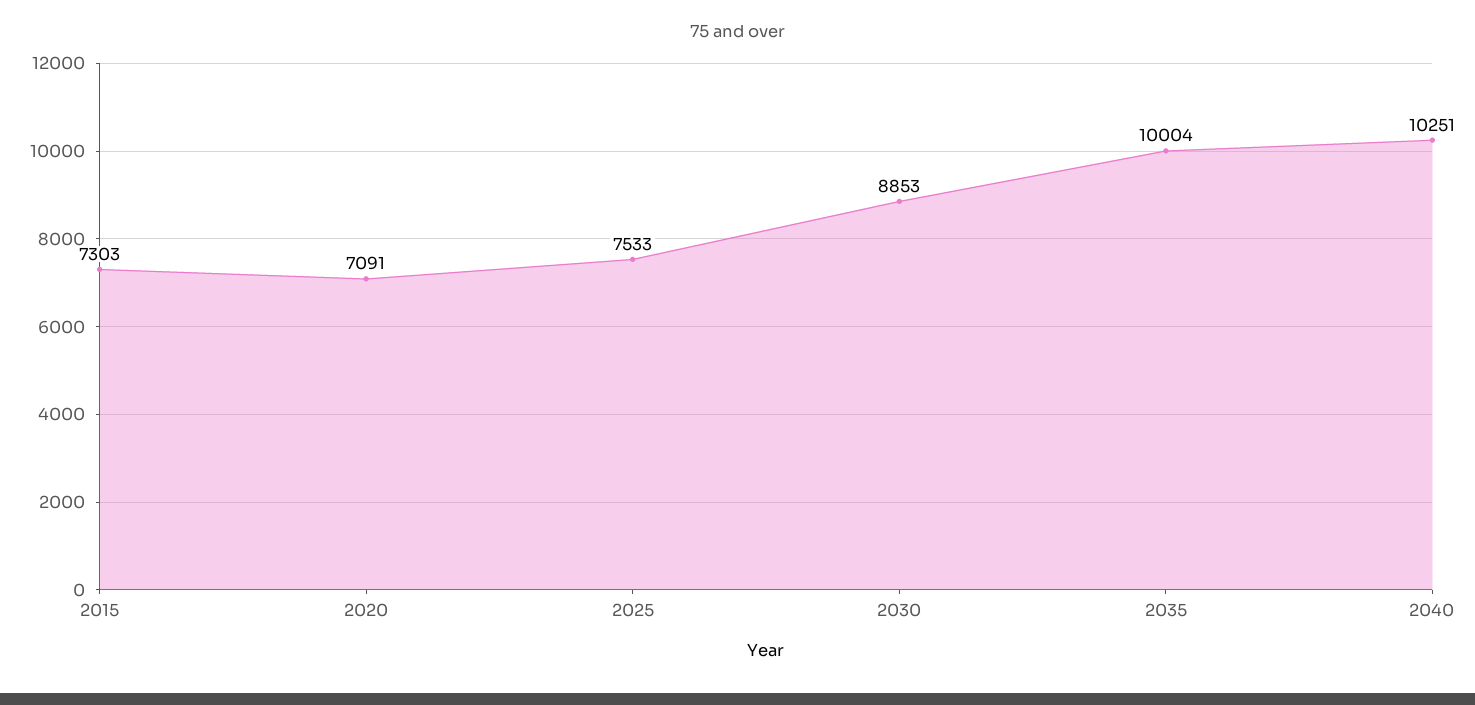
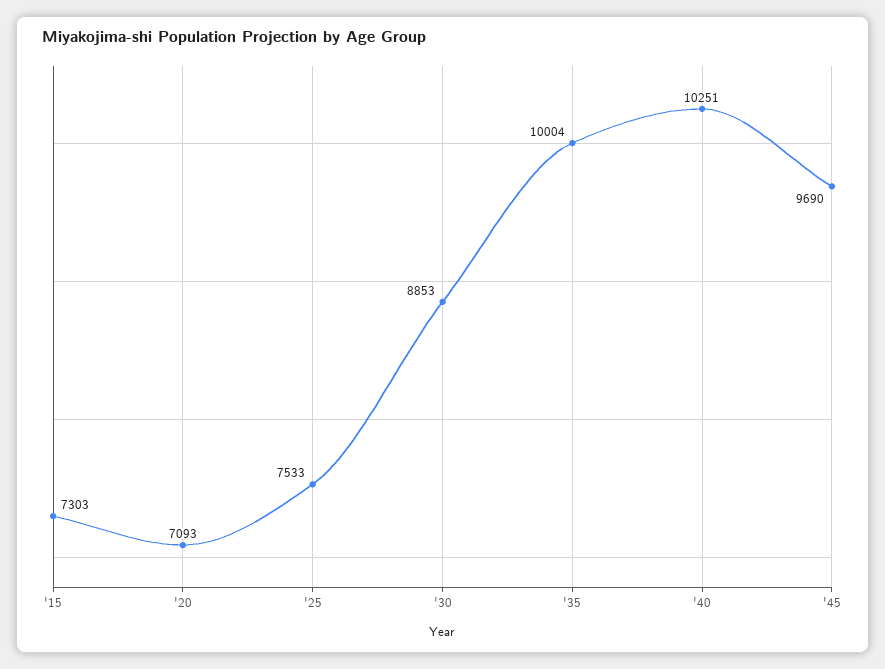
2020: 7091 -> 7093
'45: none -> 9690

